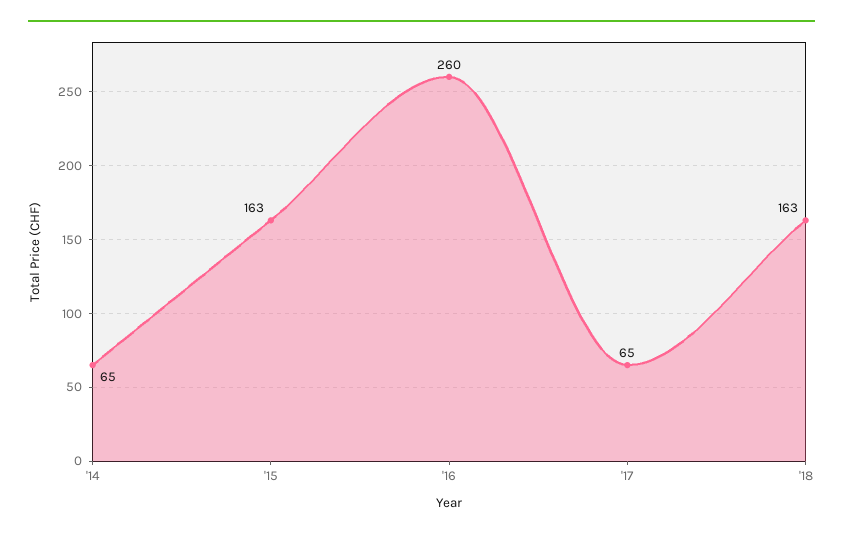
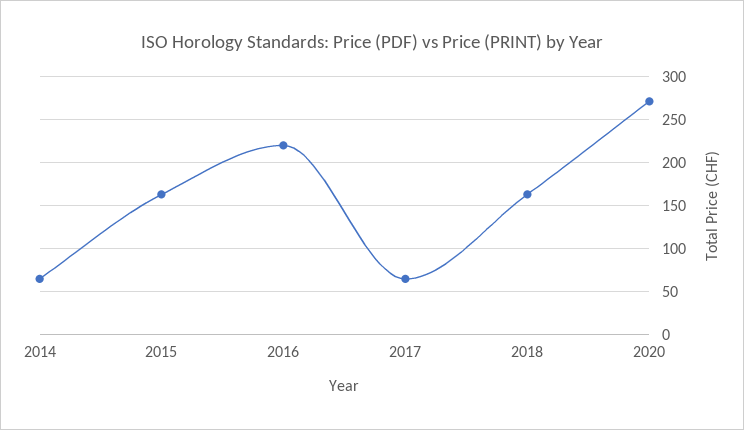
'16: 260 -> 220
2020: none -> 270

